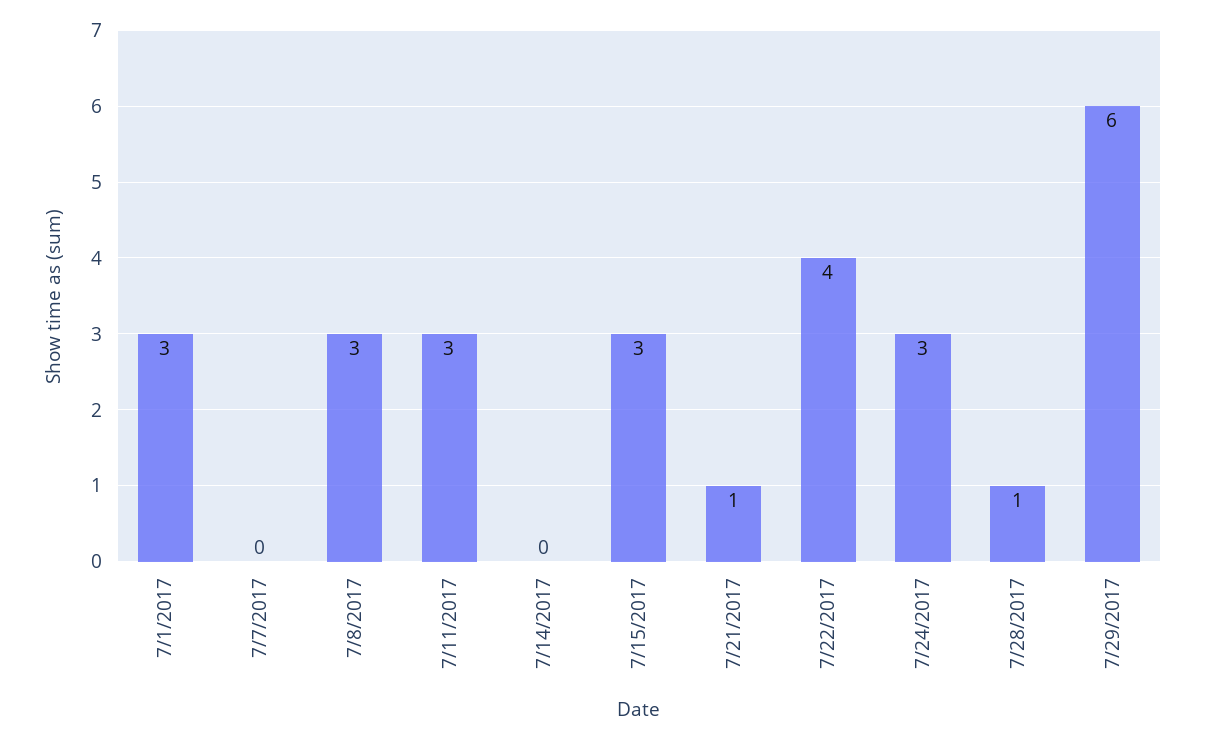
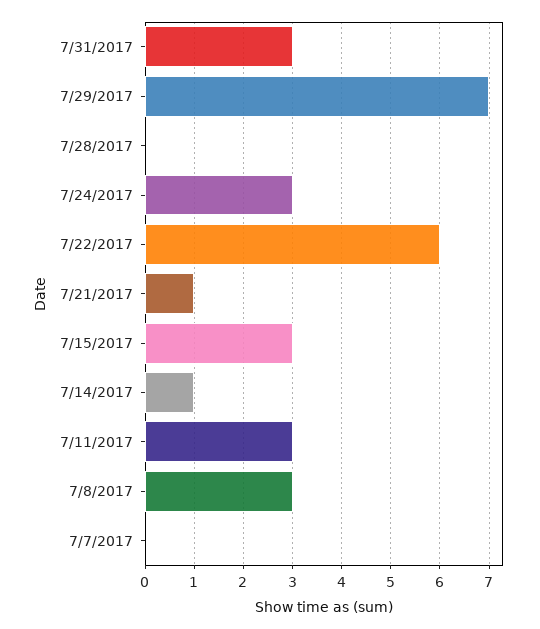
7/1/2017: 3 -> none
7/14/2017: 0 -> 1
7/22/2017: 4 -> 6
7/28/2017: 1 -> 0
7/29/2017: 6 -> 7
7/31/2017: none -> 3

